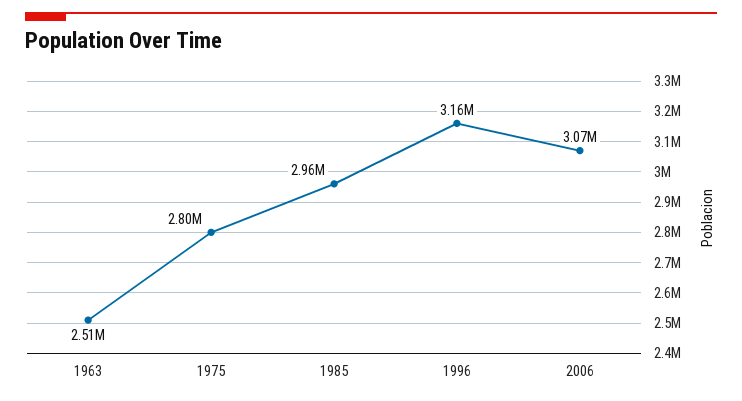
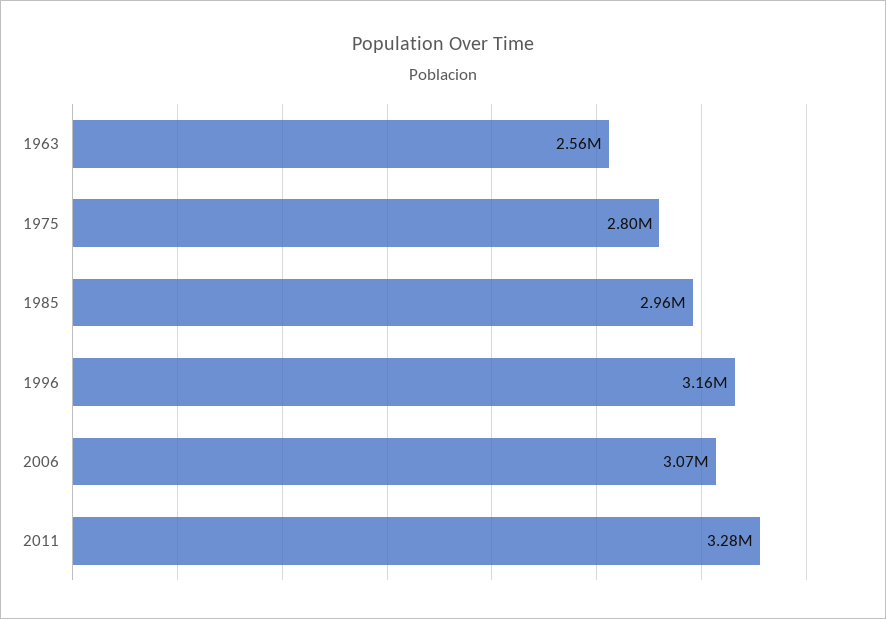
1963: 2510000 -> 2560000
2011: none -> 3280000

